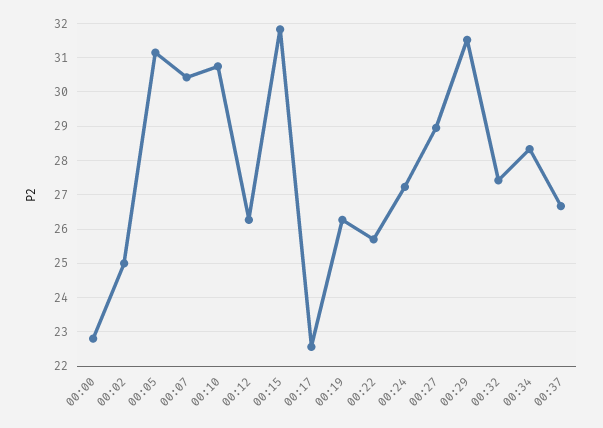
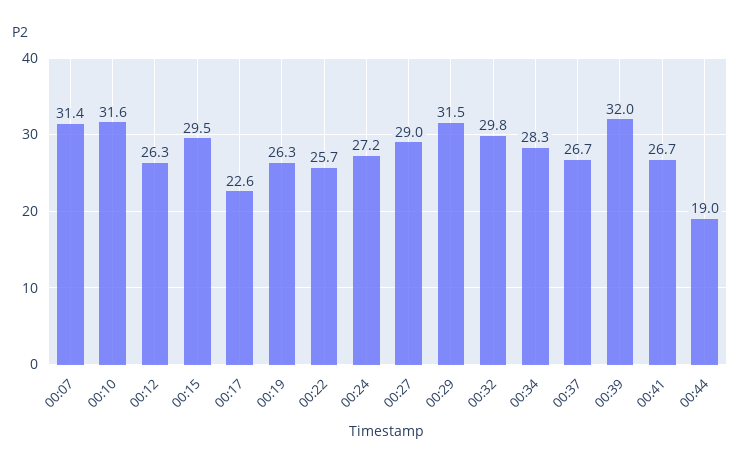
00:00: 22.8 -> none
00:02: 25 -> none
00:05: 31.2 -> none
00:07: 30.4 -> 31.4
00:10: 30.8 -> 31.6
00:15: 31.8 -> 29.5
00:32: 27.4 -> 29.8
00:39: none -> 32
00:41: none -> 26.7
00:44: none -> 19

